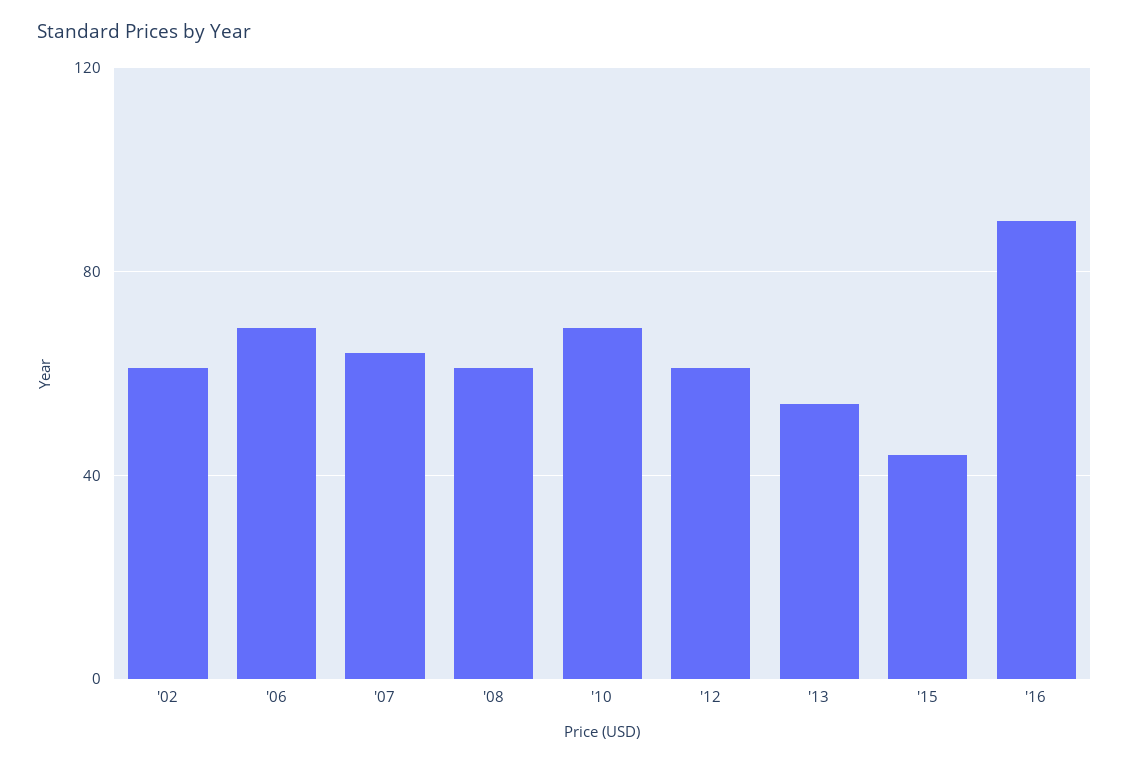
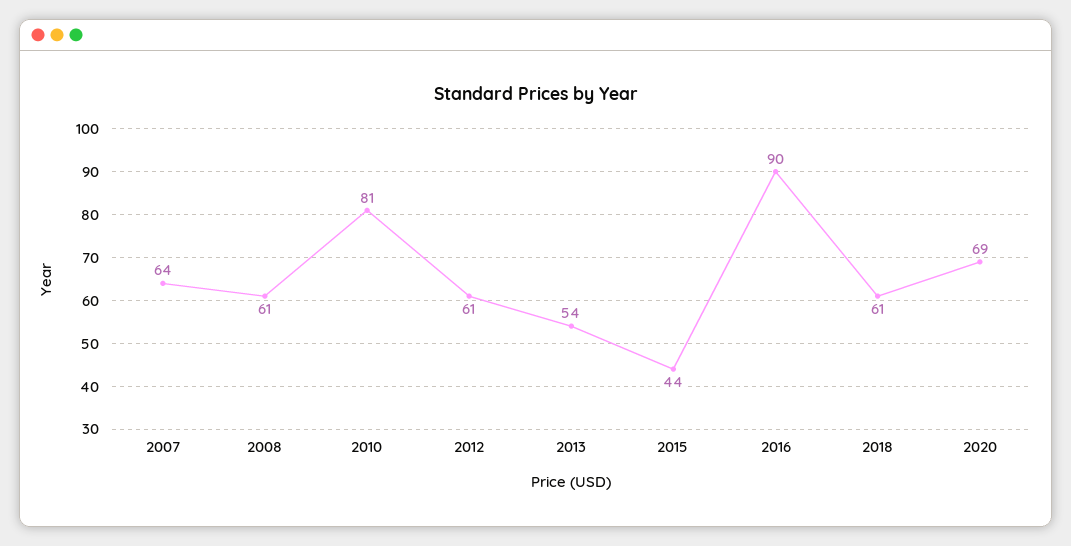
'02: 60 -> none
'06: 70 -> none
'10: 70 -> 81
2018: none -> 61
2020: none -> 69

